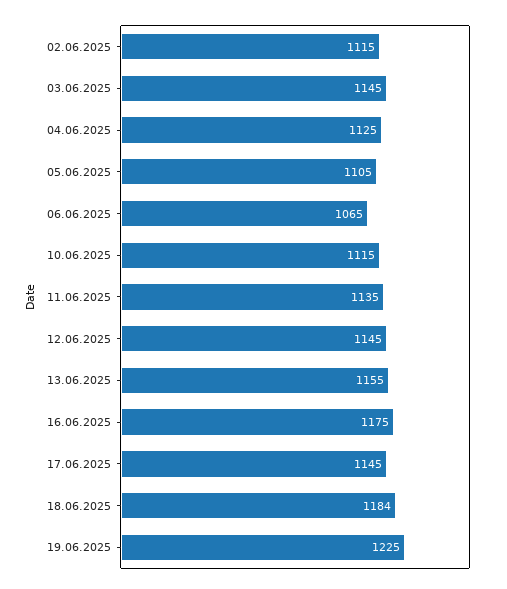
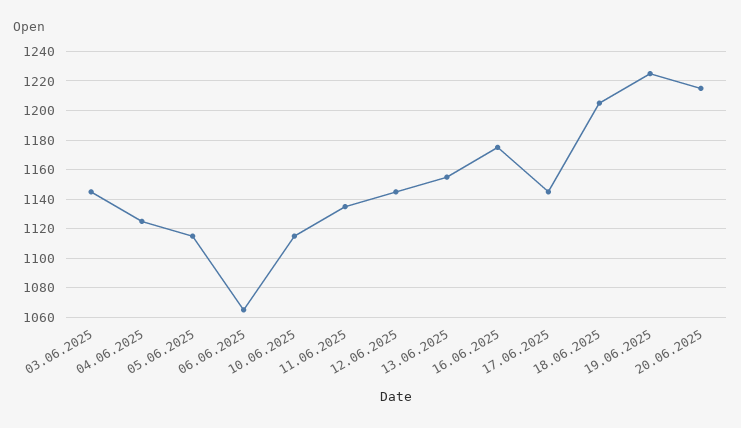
02.06.2025: 1115 -> none
05.06.2025: 1105 -> 1115
18.06.2025: 1184 -> 1205
20.06.2025: none -> 1215

